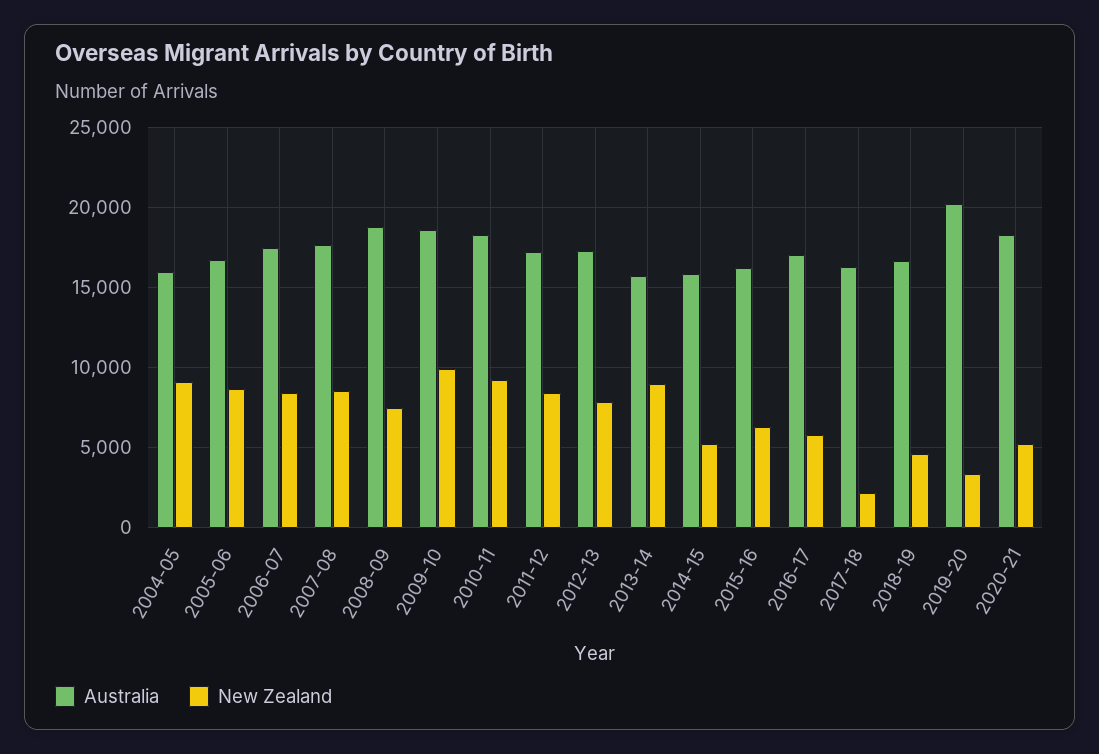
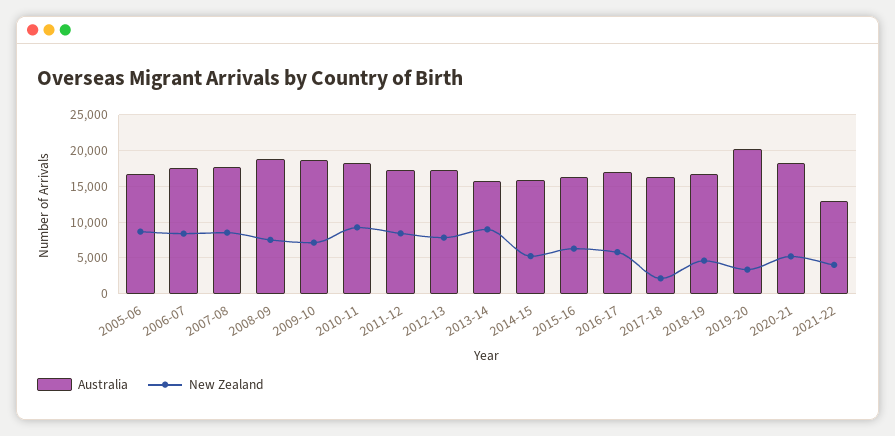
Australia, 2004-05: 16000 -> none
New Zealand, 2004-05: 9000 -> none
New Zealand, 2009-10: 10000 -> 7000
Australia, 2021-22: none -> 13000
New Zealand, 2021-22: none -> 4000

